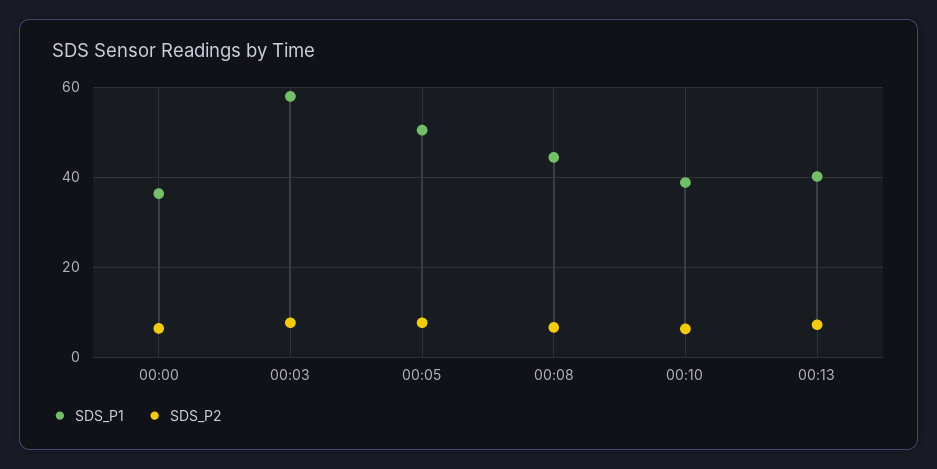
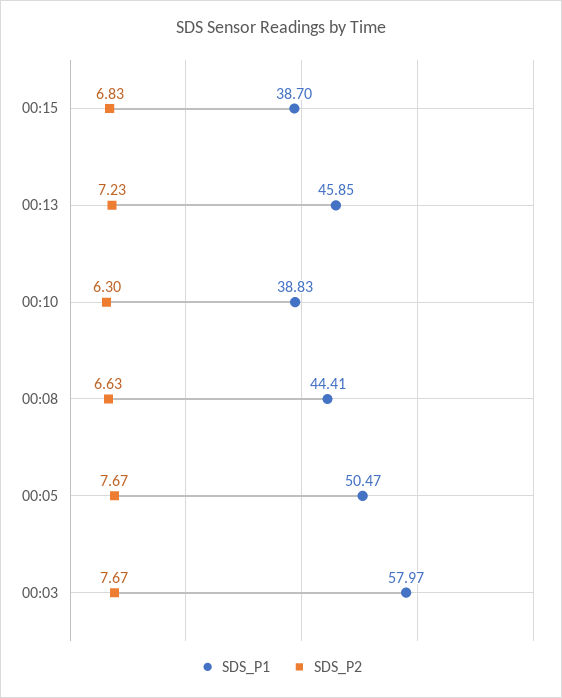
SDS_P1, 00:00: 36 -> none
SDS_P2, 00:00: 6 -> none
SDS_P1, 00:13: 40 -> 45.85
SDS_P1, 00:15: none -> 38.7
SDS_P2, 00:15: none -> 6.83

